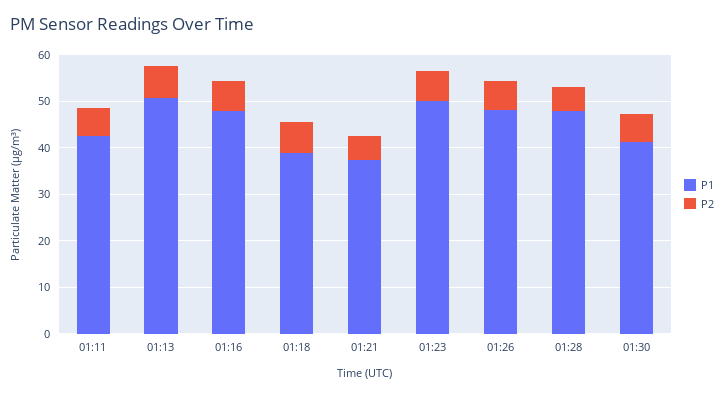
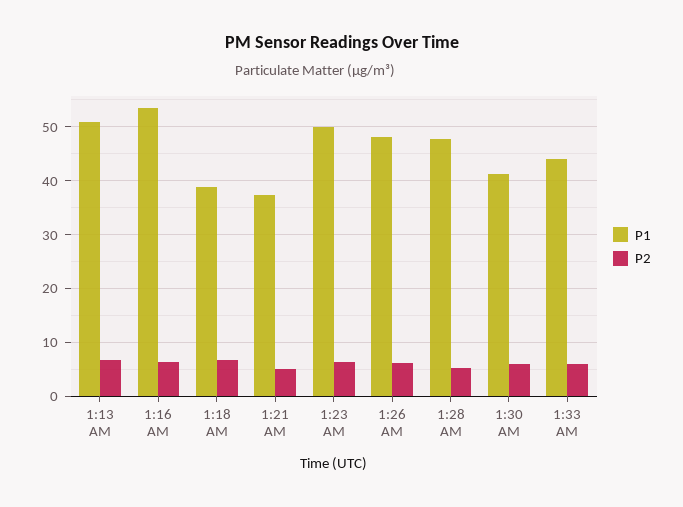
P1, 01:11: 42 -> none
P2, 01:11: 6 -> none
P1, 01:16: 48 -> 54
P1, 1:33 AM: none -> 44
P2, 1:33 AM: none -> 6

